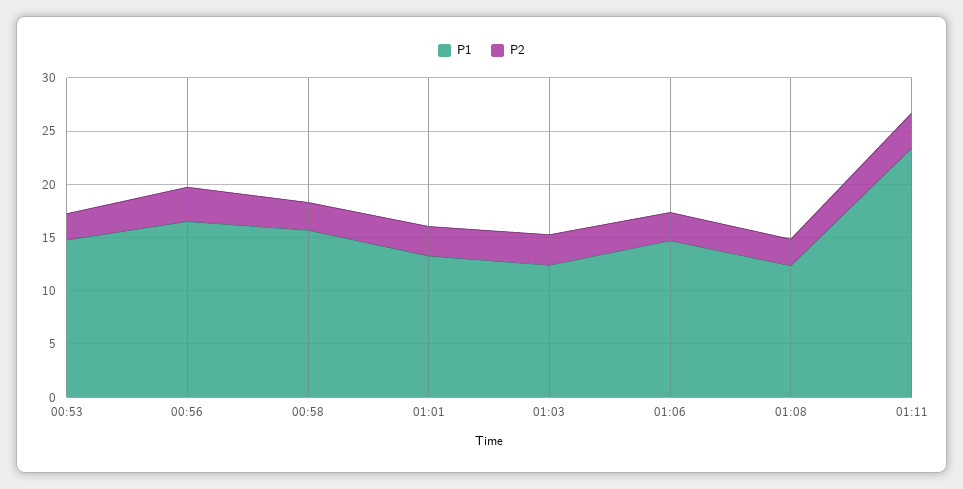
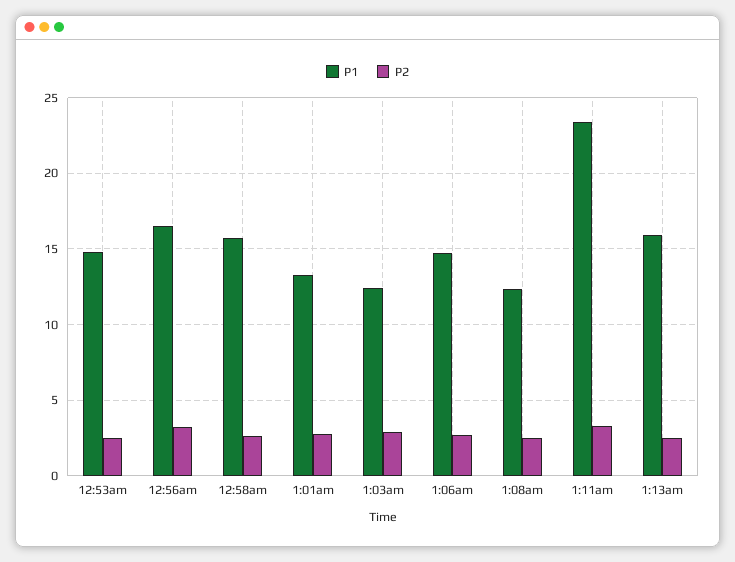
P1, 1:13am: none -> 16
P2, 1:13am: none -> 2.5

